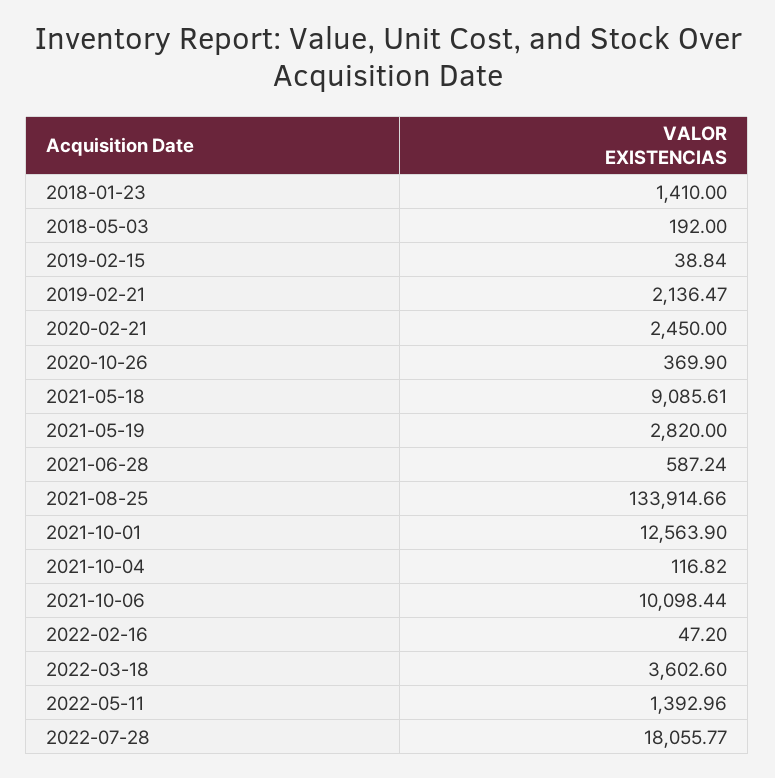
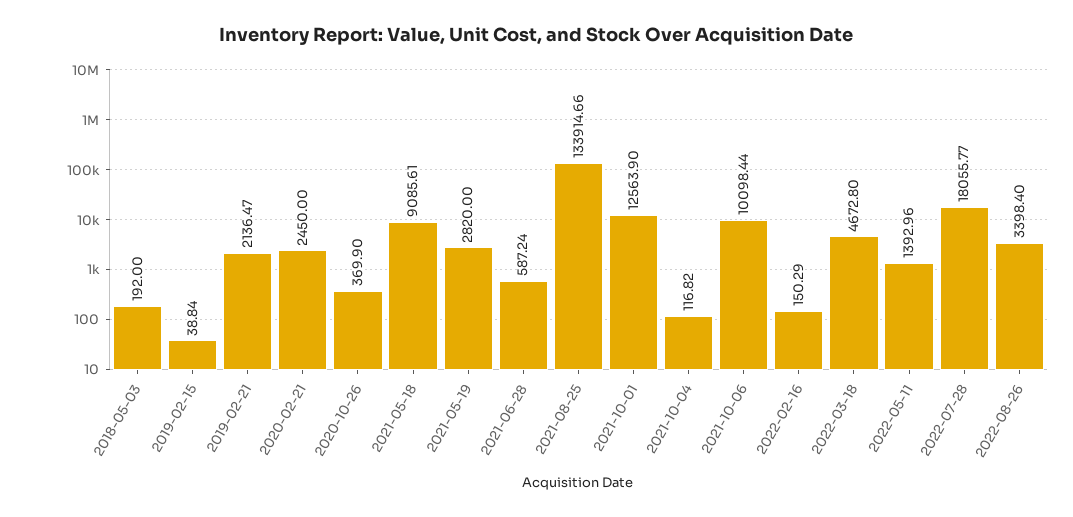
2018-01-23: 1410 -> none
2022-02-16: 47.2 -> 150.29
2022-03-18: 3602.6 -> 4672.8
2022-08-26: none -> 3398.4

